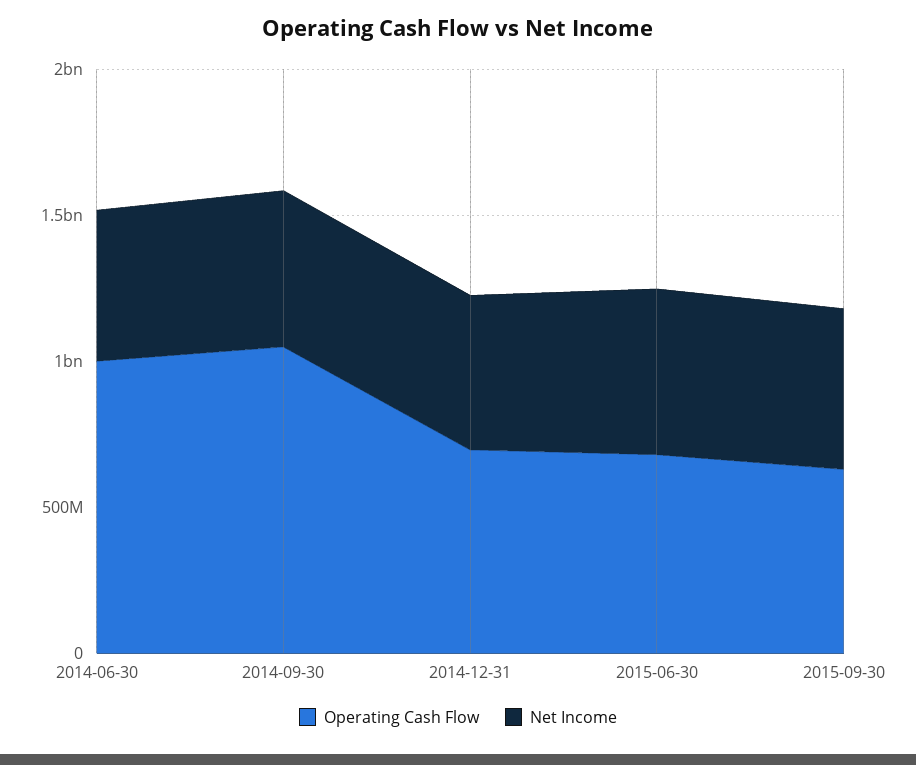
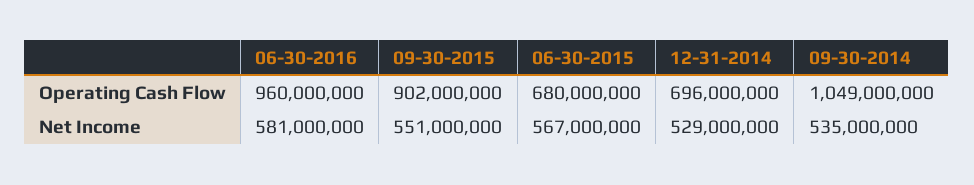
Operating Cash Flow, 2014-06-30: 1000000000 -> none
Net Income, 2014-06-30: 500000000 -> none
Operating Cash Flow, 2015-09-30: 600000000 -> 902000000
Operating Cash Flow, 06-30-2016: none -> 960000000
Net Income, 06-30-2016: none -> 581000000

